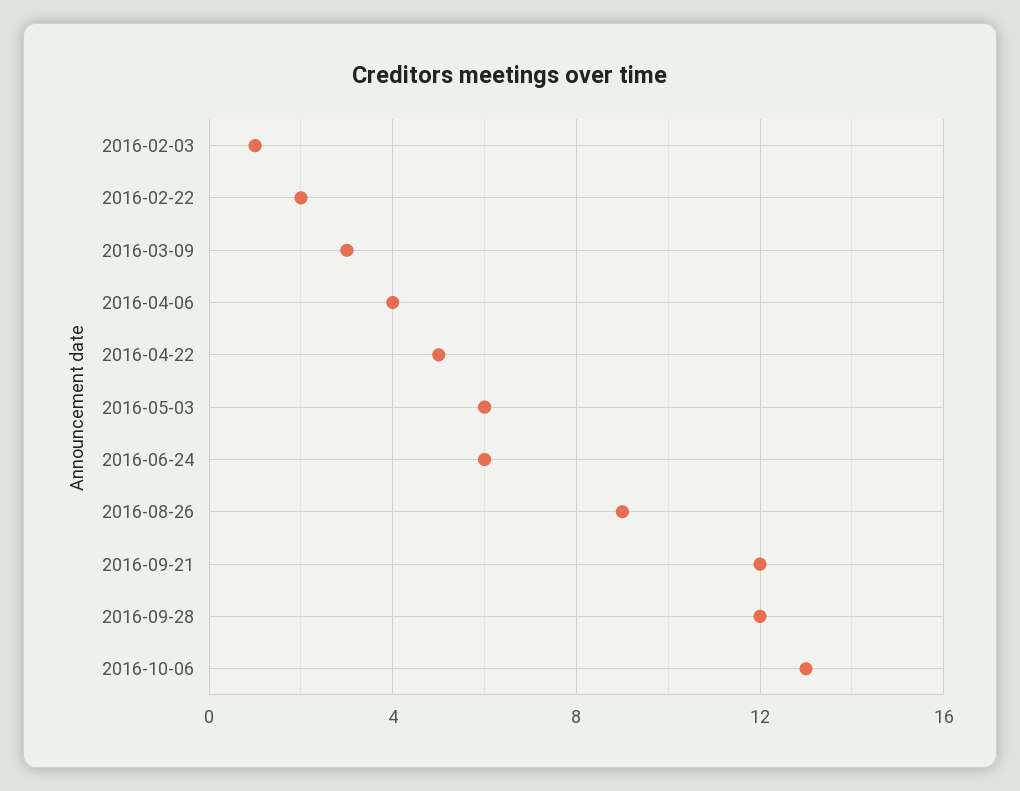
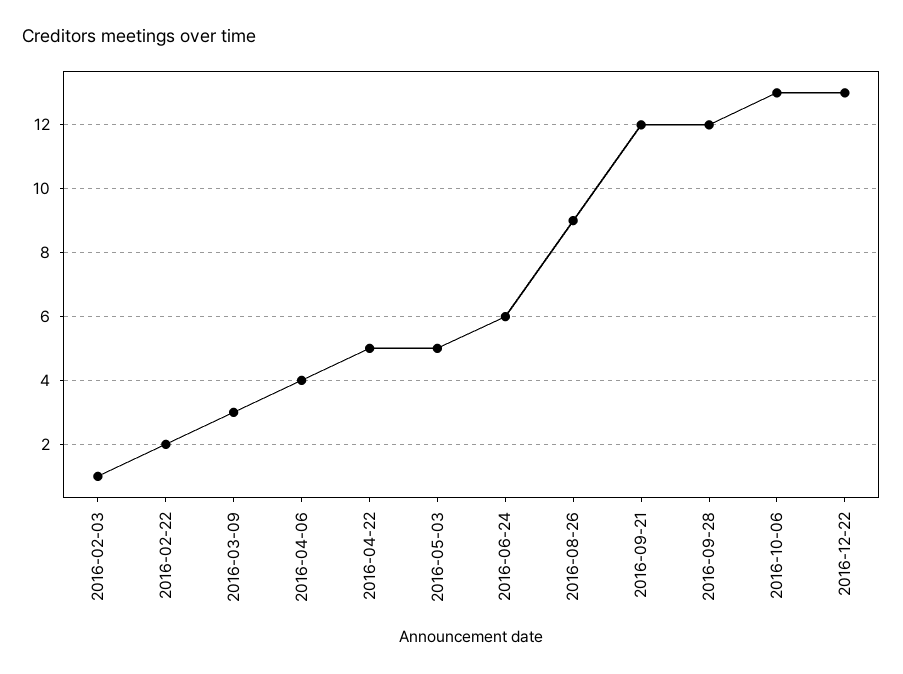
2016-05-03: 6 -> 5
2016-12-22: none -> 13

